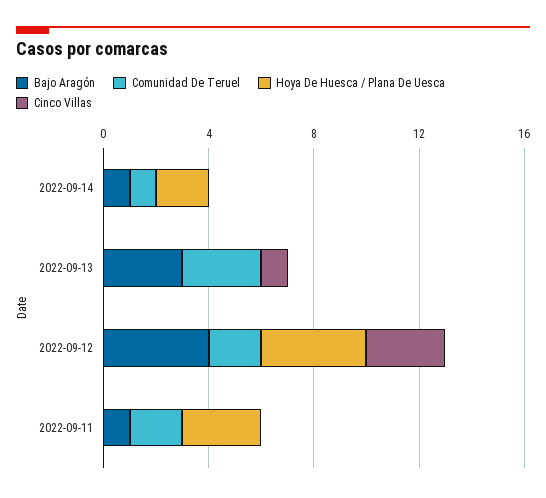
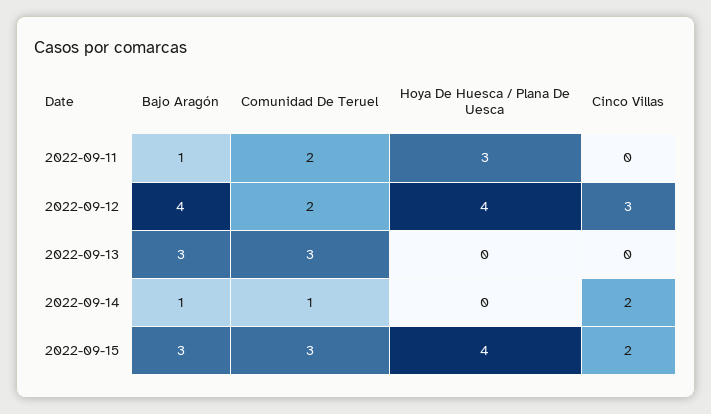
Hoya De Huesca / Plana De Uesca, 2022-09-14: 2 -> 0
Cinco Villas, 2022-09-14: 0 -> 2
Cinco Villas, 2022-09-13: 1 -> 0
Bajo Aragón, 2022-09-15: none -> 3
Comunidad De Teruel, 2022-09-15: none -> 3
Hoya De Huesca / Plana De Uesca, 2022-09-15: none -> 4
Cinco Villas, 2022-09-15: none -> 2

